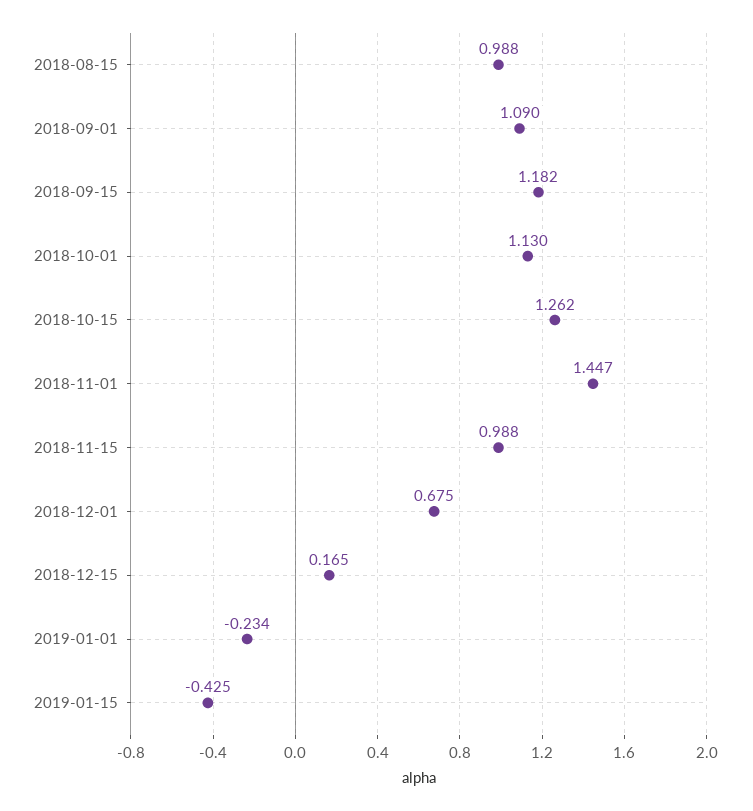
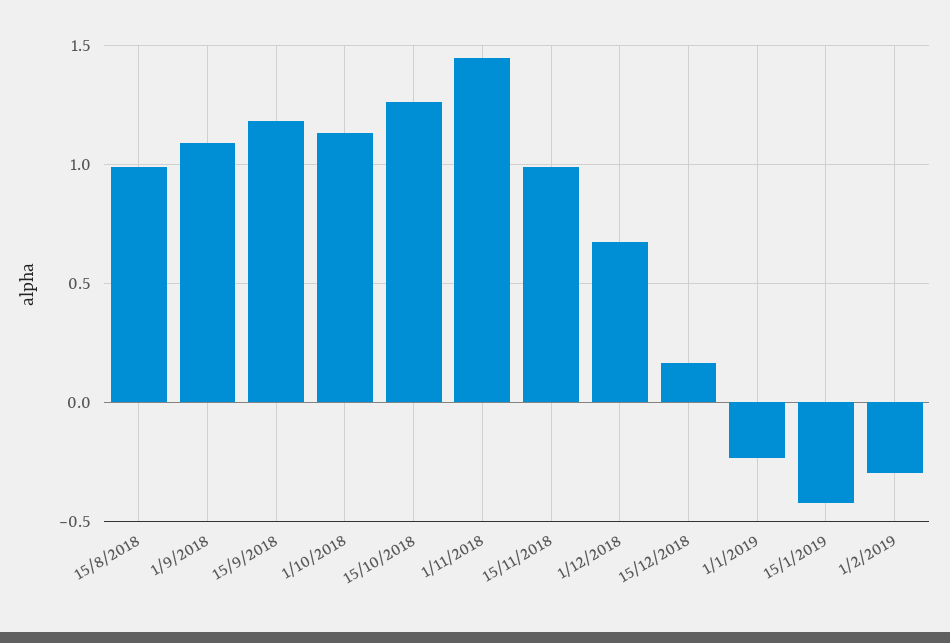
1/2/2019: none -> -0.3

